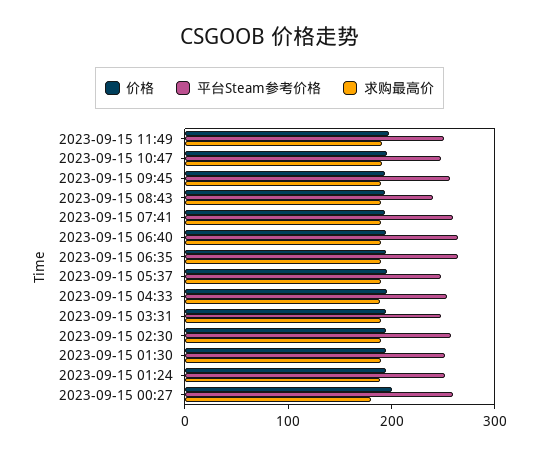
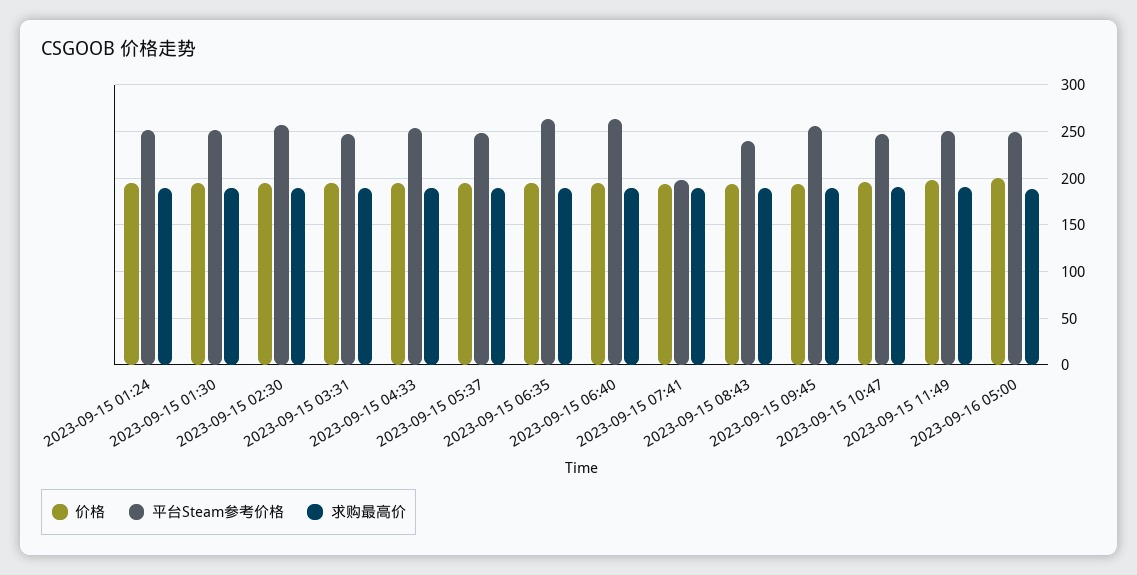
平台Steam参考价格, 2023-09-15 07:41: 260 -> 200
价格, 2023-09-15 00:27: 200 -> none
平台Steam参考价格, 2023-09-15 00:27: 260 -> none
求购最高价, 2023-09-15 00:27: 180 -> none
价格, 2023-09-16 05:00: none -> 200
平台Steam参考价格, 2023-09-16 05:00: none -> 250
求购最高价, 2023-09-16 05:00: none -> 190

